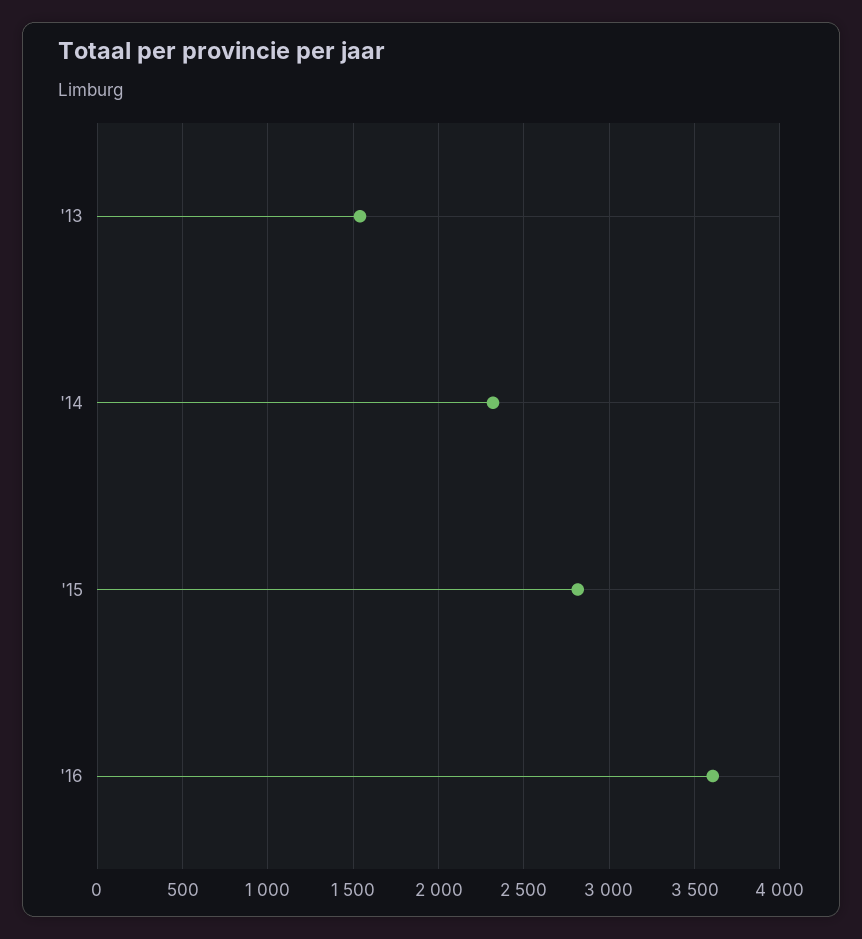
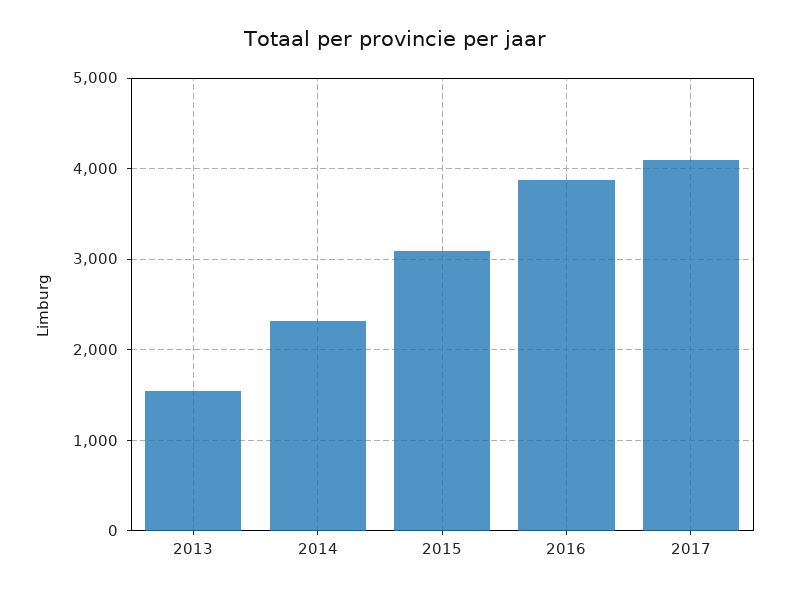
'15: 2800 -> 3100
'16: 3600 -> 3900
2017: none -> 4100

